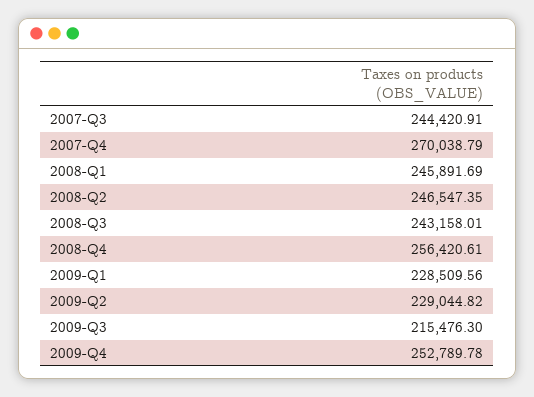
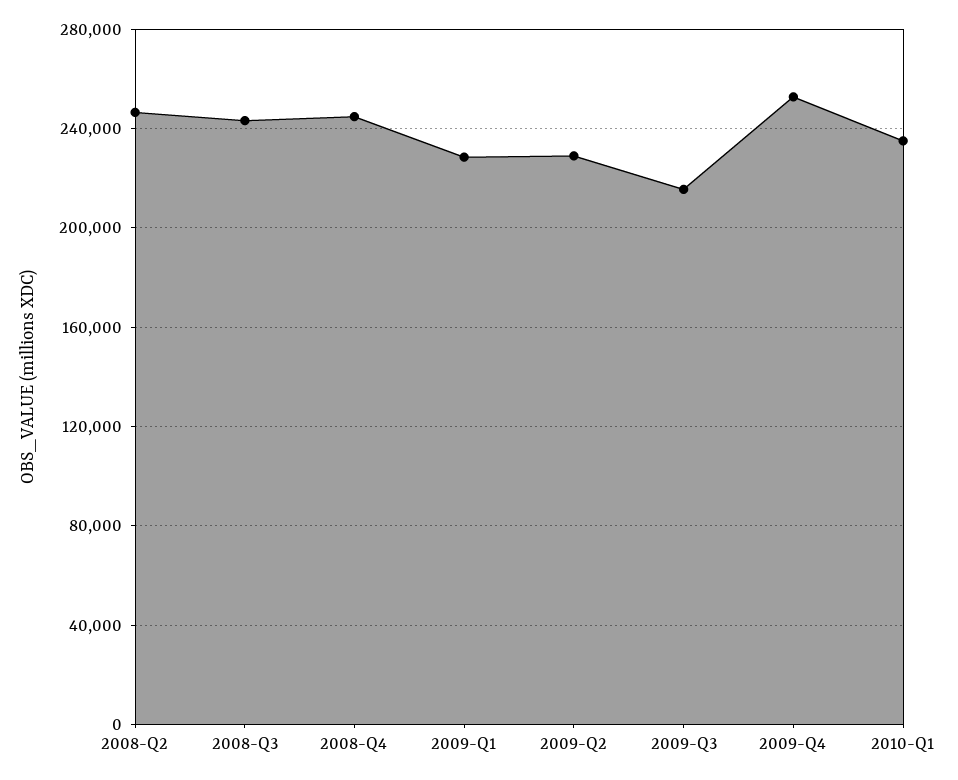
2007-Q3: 244420.91 -> none
2007-Q4: 270038.79 -> none
2008-Q1: 245891.69 -> none
2008-Q4: 256420.61 -> 245000
2010-Q1: none -> 235000

